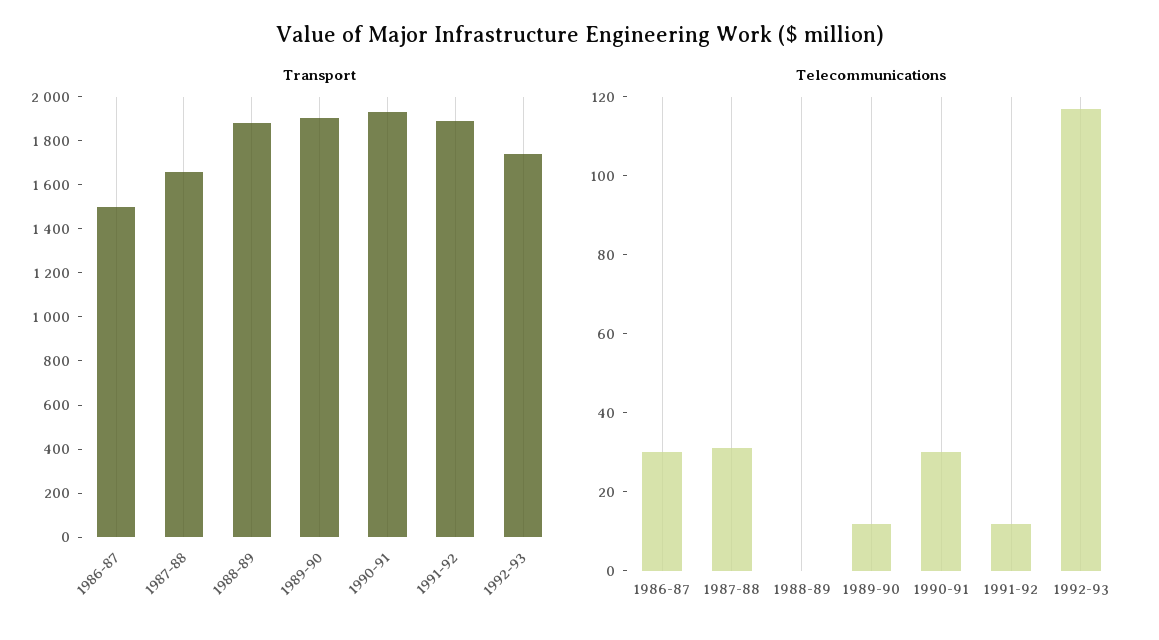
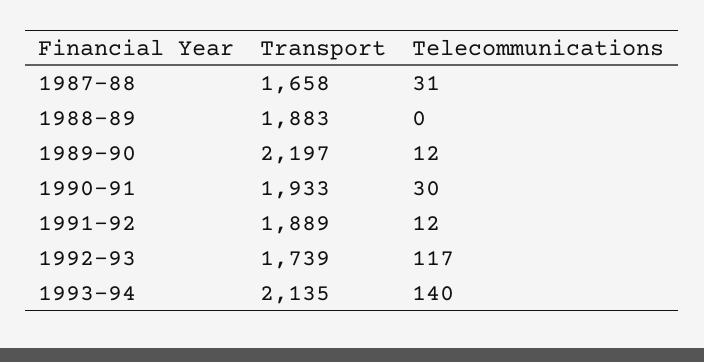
Transport, 1986-87: 1500 -> none
Transport, 1989-90: 1900 -> 2197
Telecommunications, 1986-87: 30 -> none
Transport, 1993-94: none -> 2135
Telecommunications, 1993-94: none -> 140

